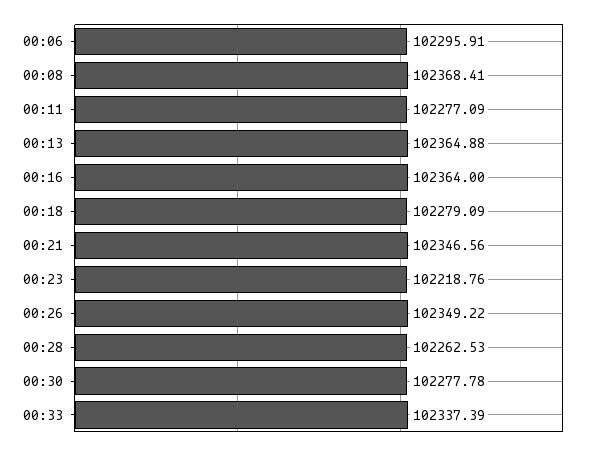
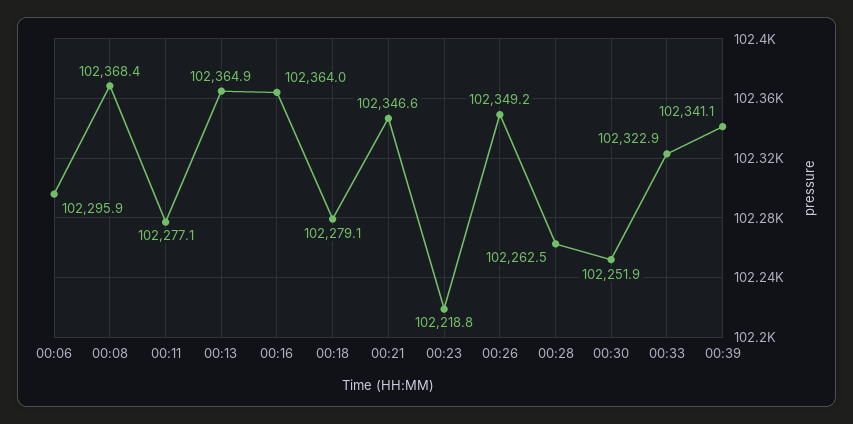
00:30: 102277.78 -> 102251.9
00:33: 102337.39 -> 102322.9
00:39: none -> 102341.1

